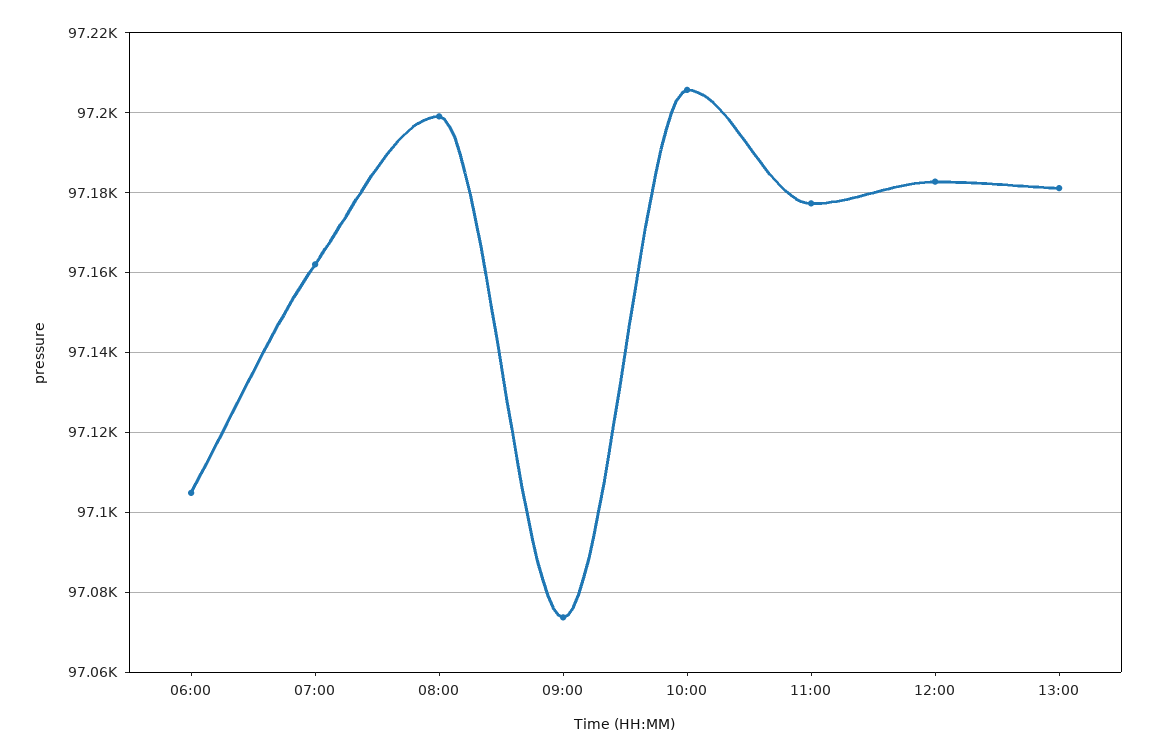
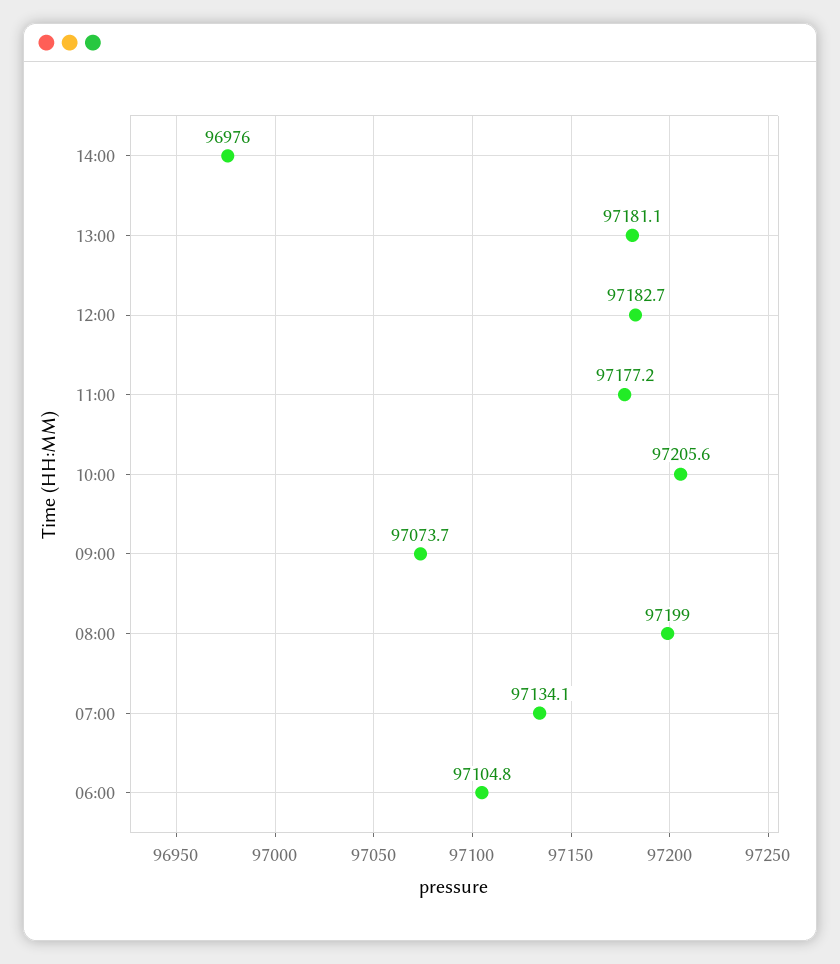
07:00: 97162 -> 97134.1
14:00: none -> 96976

